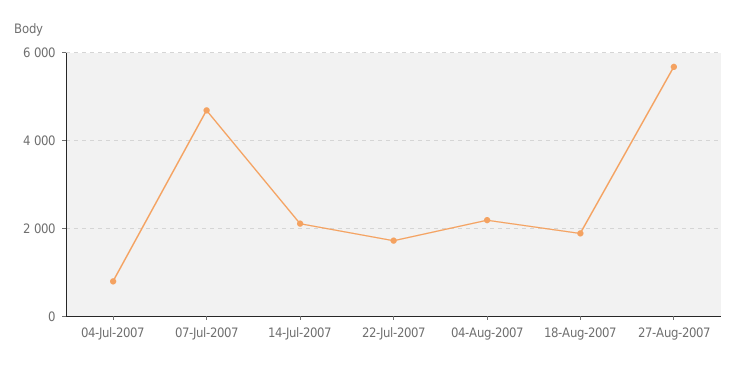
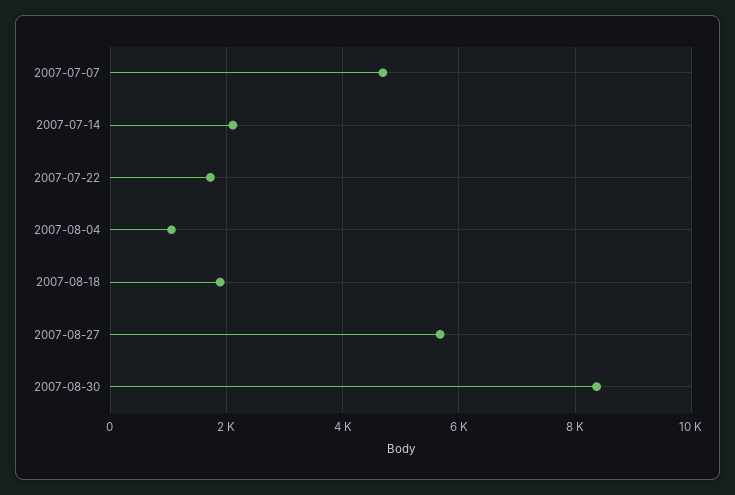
04-Jul-2007: 800 -> none
04-Aug-2007: 2200 -> 1000
2007-08-30: none -> 8400

